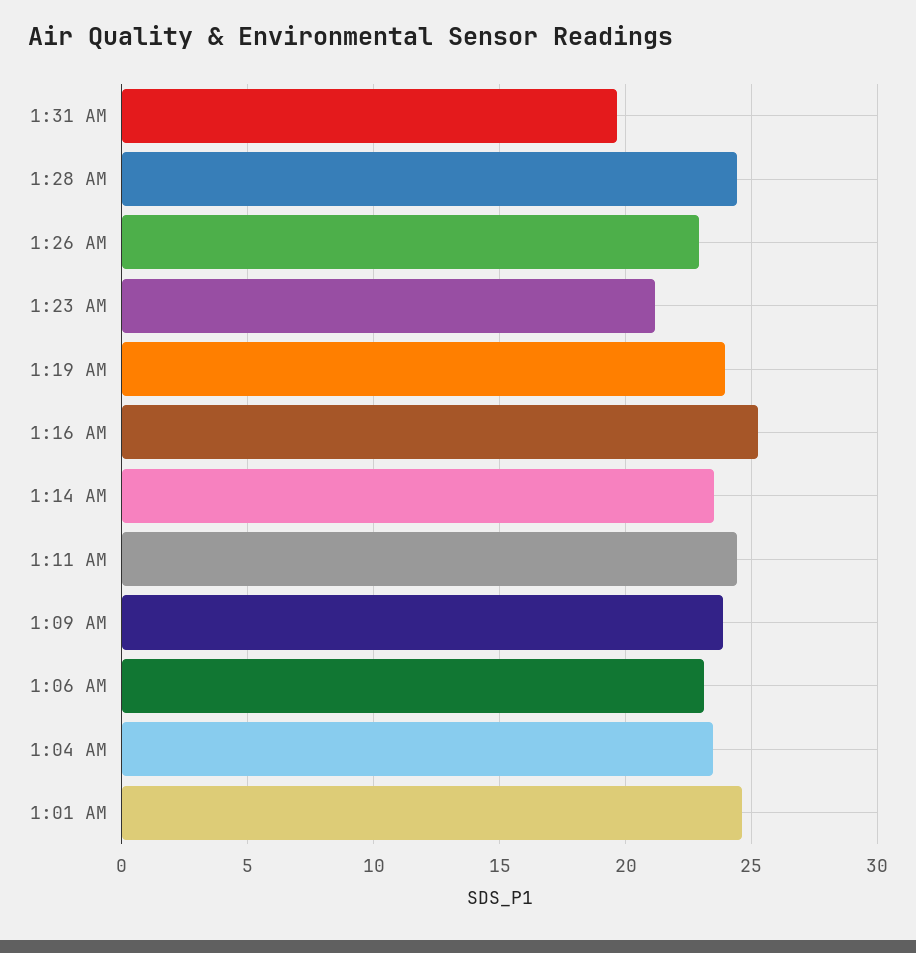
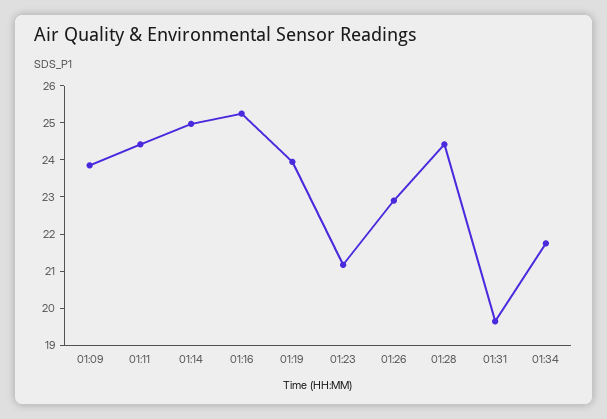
1:14 AM: 23.5 -> 25
1:06 AM: 23 -> none
1:04 AM: 23.5 -> none
1:01 AM: 24.5 -> none
01:34: none -> 21.75

